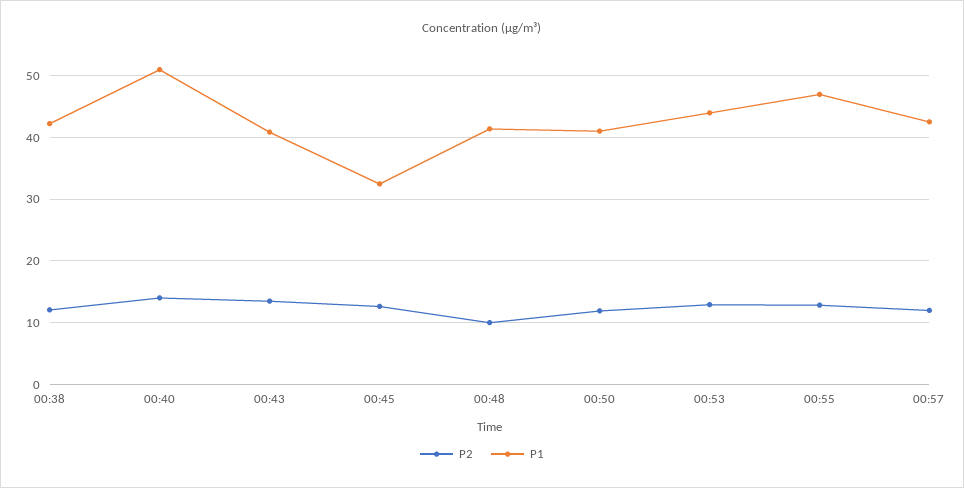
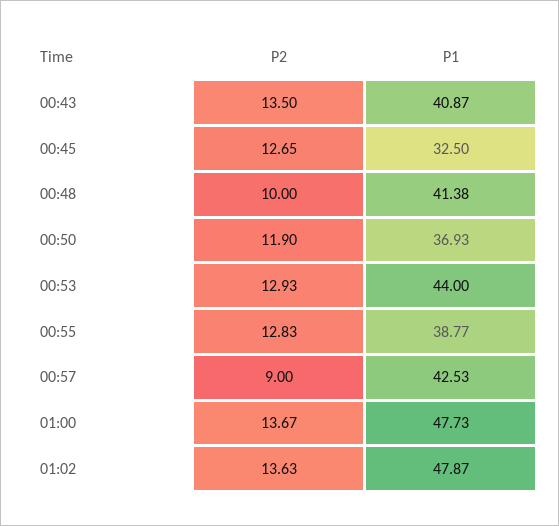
P2, 00:38: 12 -> none
P1, 00:38: 42 -> none
P2, 00:40: 14 -> none
P1, 00:40: 51 -> none
P1, 00:50: 41 -> 36.93
P1, 00:55: 47 -> 38.77
P2, 00:57: 12 -> 9
P2, 01:00: none -> 13.67
P1, 01:00: none -> 47.73
P2, 01:02: none -> 13.63
P1, 01:02: none -> 47.87

